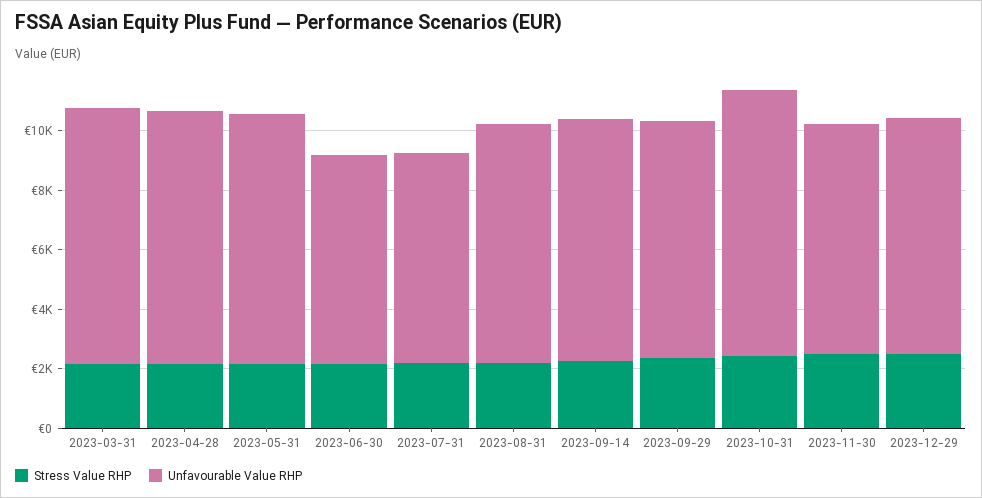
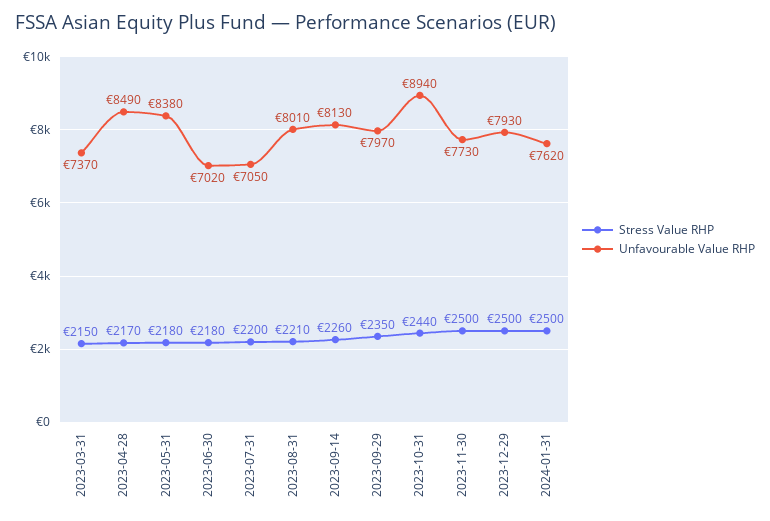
Unfavourable Value RHP, 2023-03-31: 8500 -> 7370
Stress Value RHP, 2024-01-31: none -> 2500
Unfavourable Value RHP, 2024-01-31: none -> 7620

